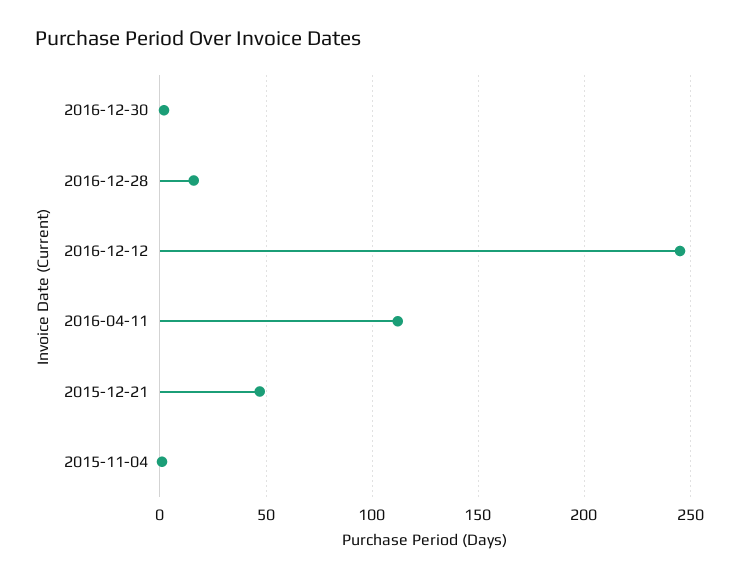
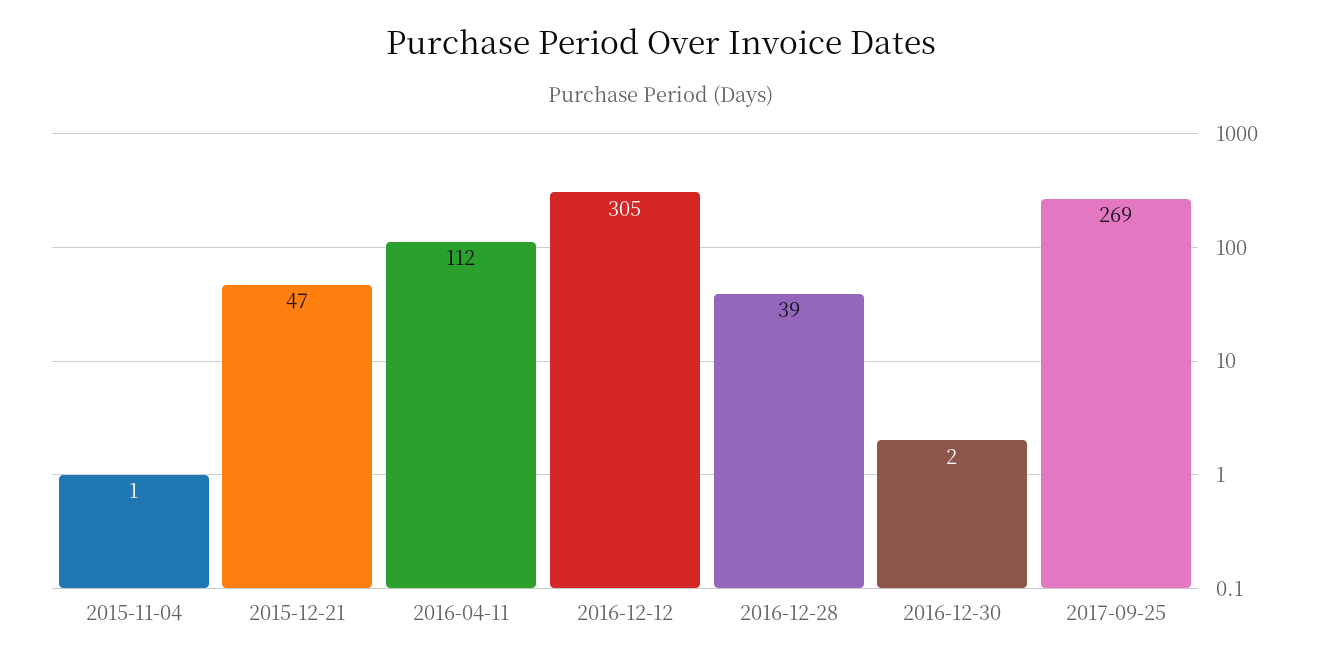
2016-12-28: 15 -> 39
2016-12-12: 245 -> 305
2017-09-25: none -> 269

